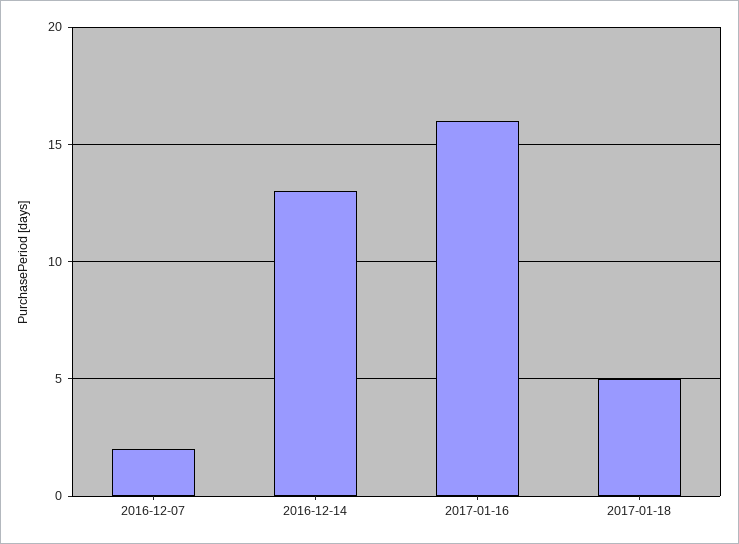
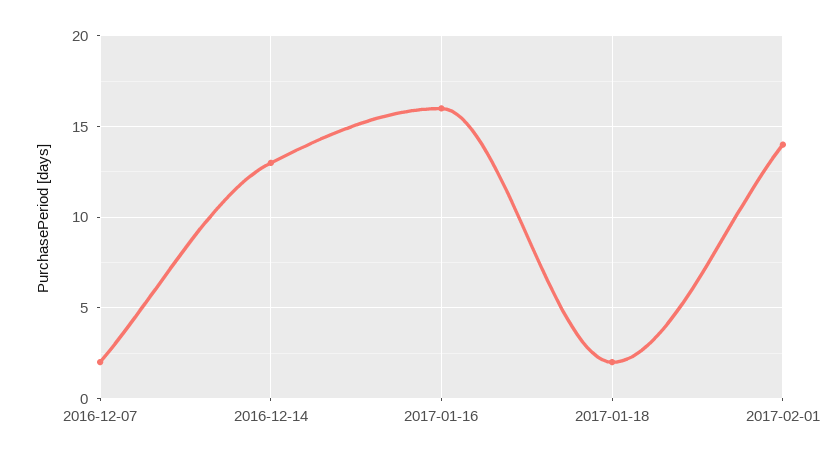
2017-01-18: 5 -> 2
2017-02-01: none -> 14

